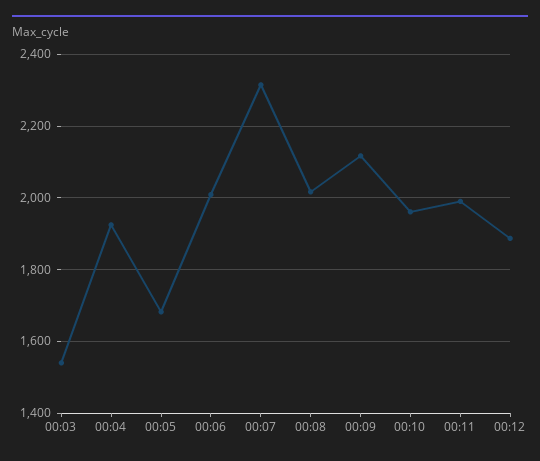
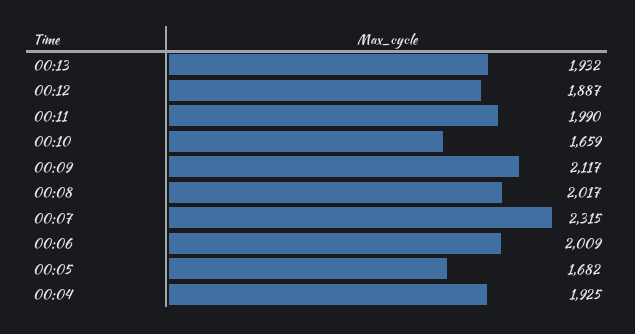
00:03: 1540 -> none
00:10: 1960 -> 1659
00:13: none -> 1932

